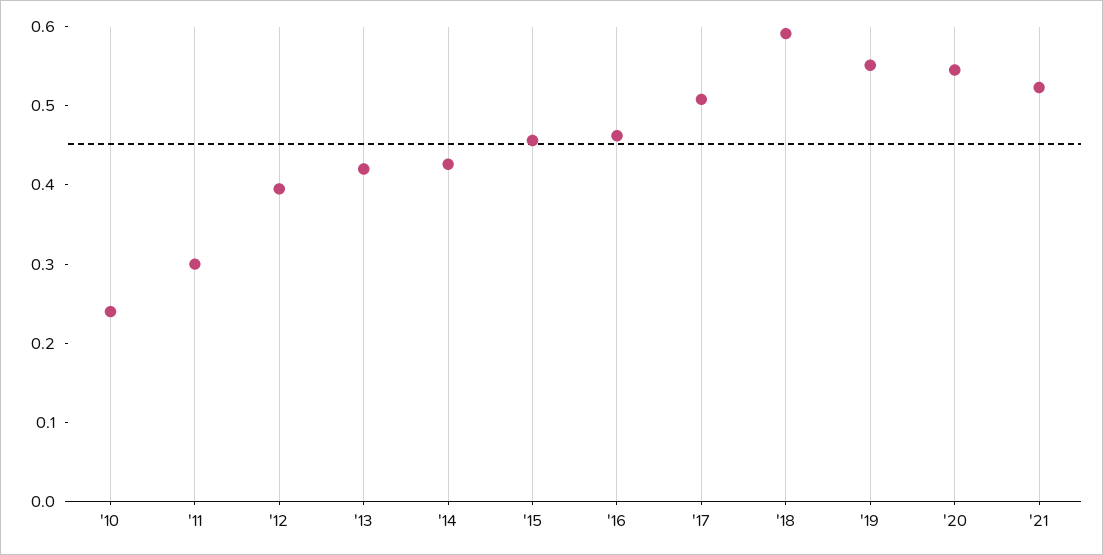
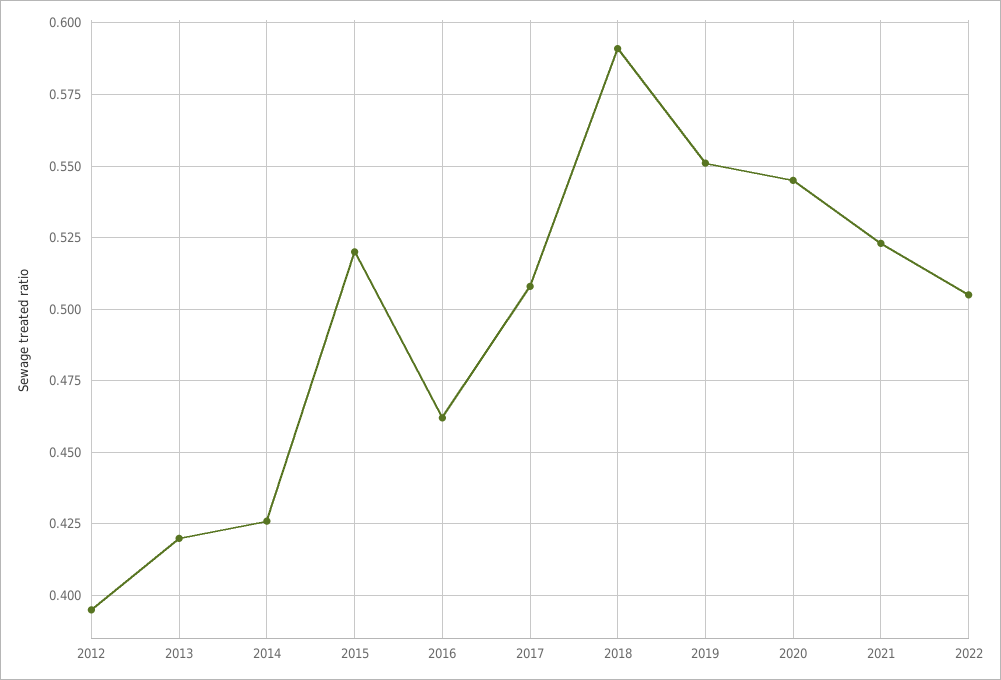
'10: 0.24 -> none
'11: 0.3 -> none
'15: 0.46 -> 0.52
2022: none -> 0.505

